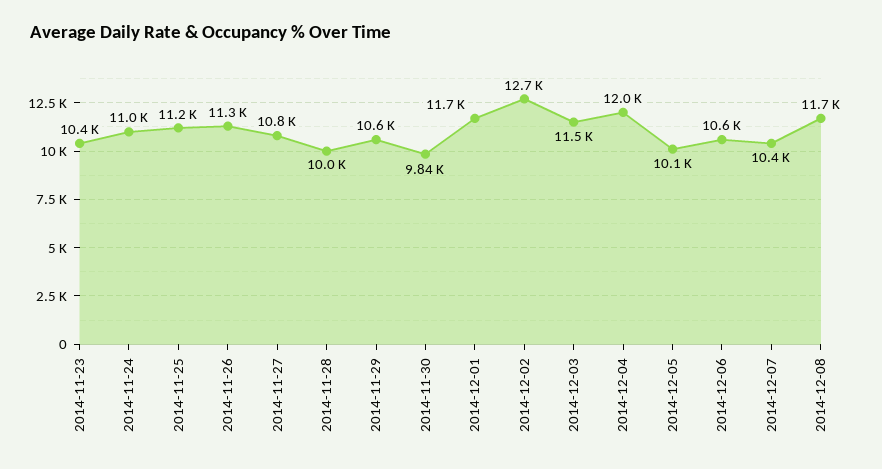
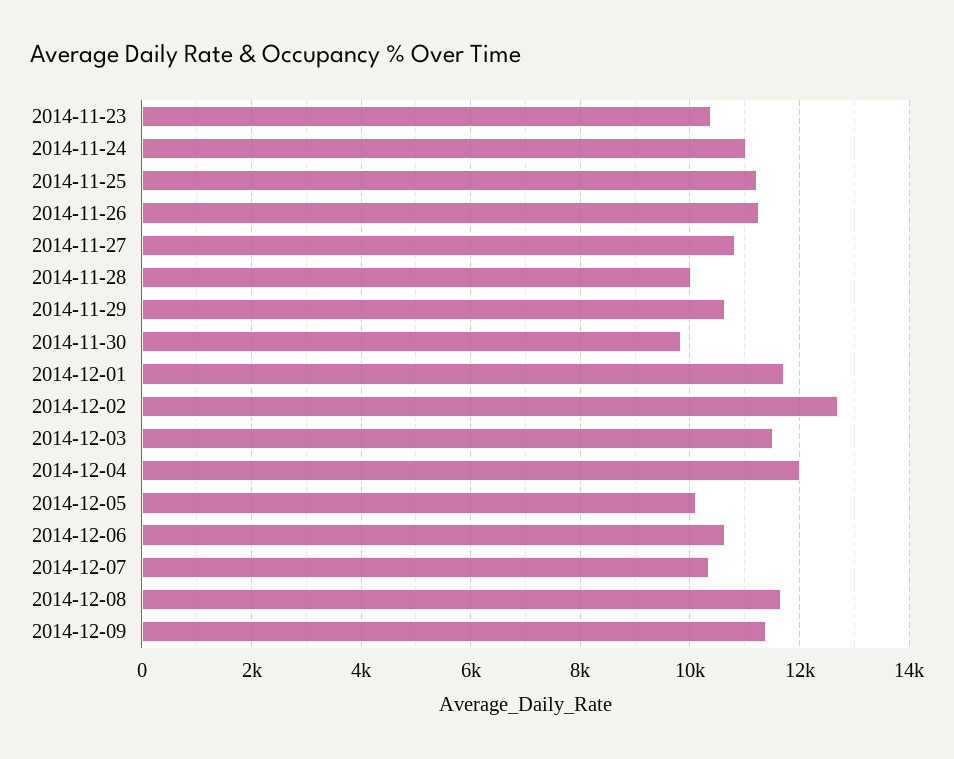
2014-12-09: none -> 11400

